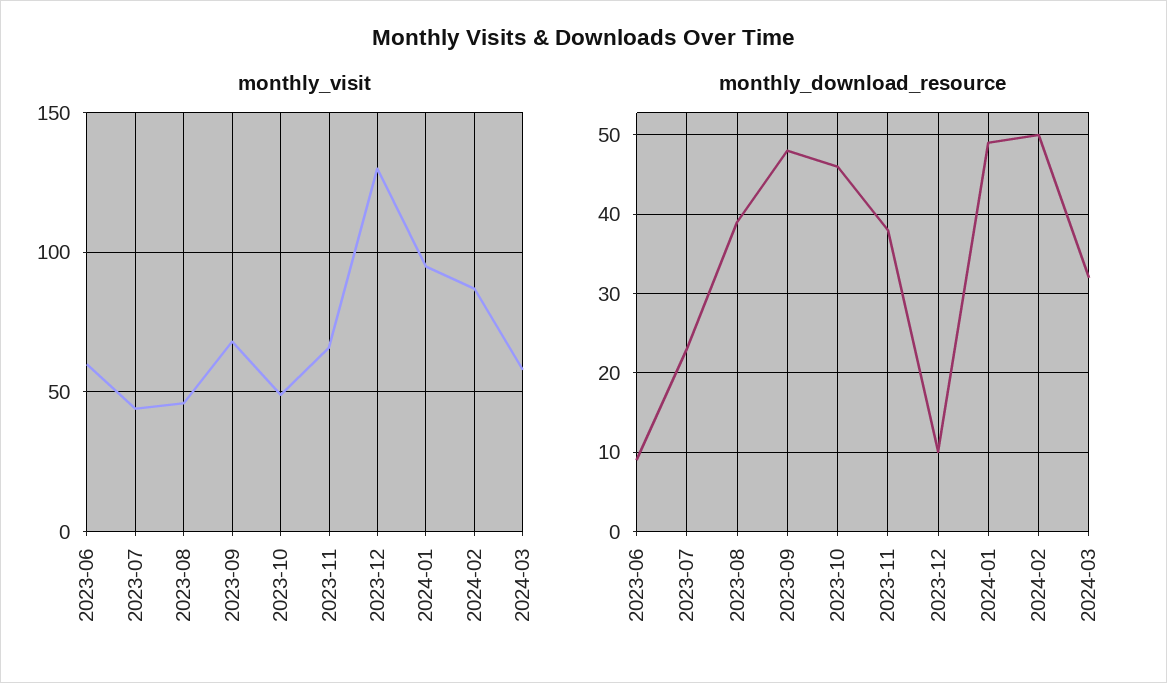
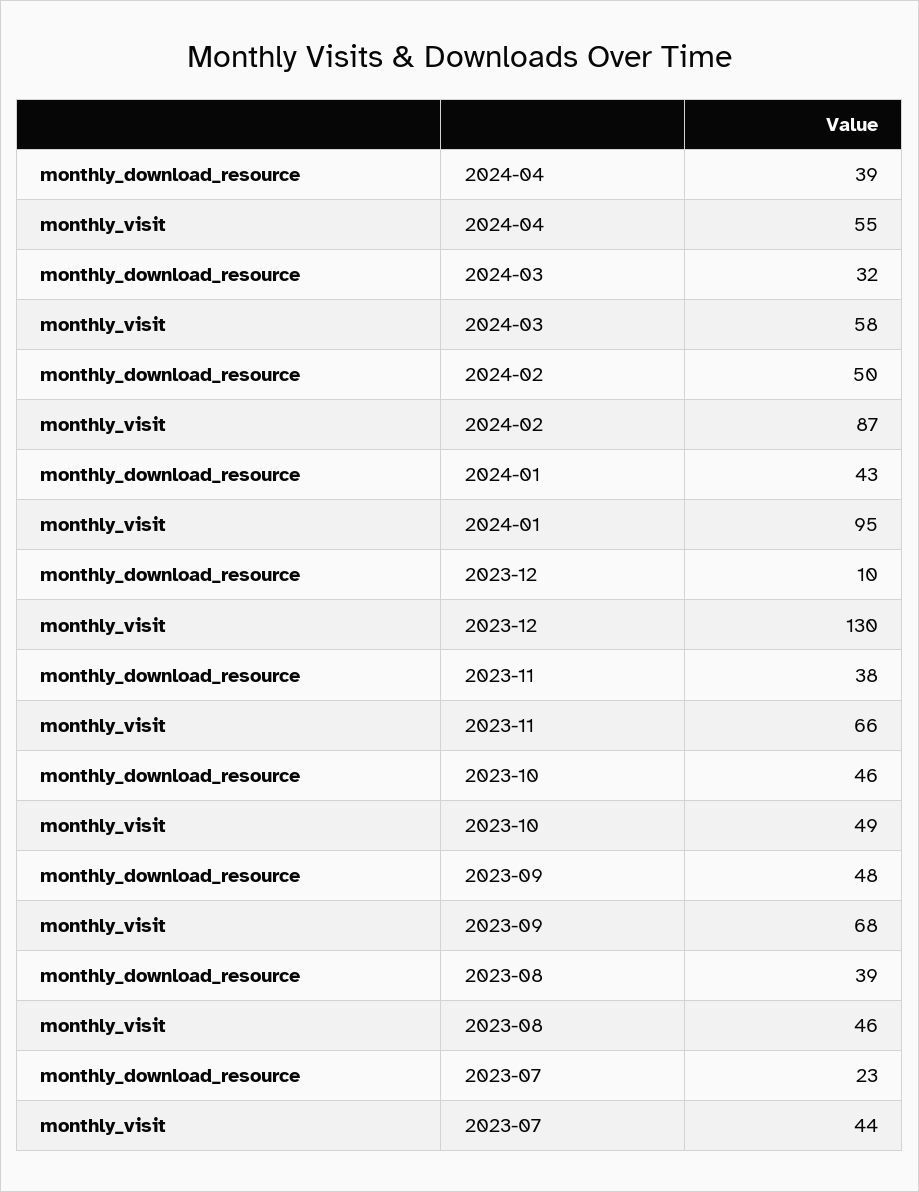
monthly_visit, 2023-06: 60 -> none
monthly_download_resource, 2023-06: 9 -> none
monthly_download_resource, 2024-01: 49 -> 43
monthly_download_resource, 2024-04: none -> 39
monthly_visit, 2024-04: none -> 55

